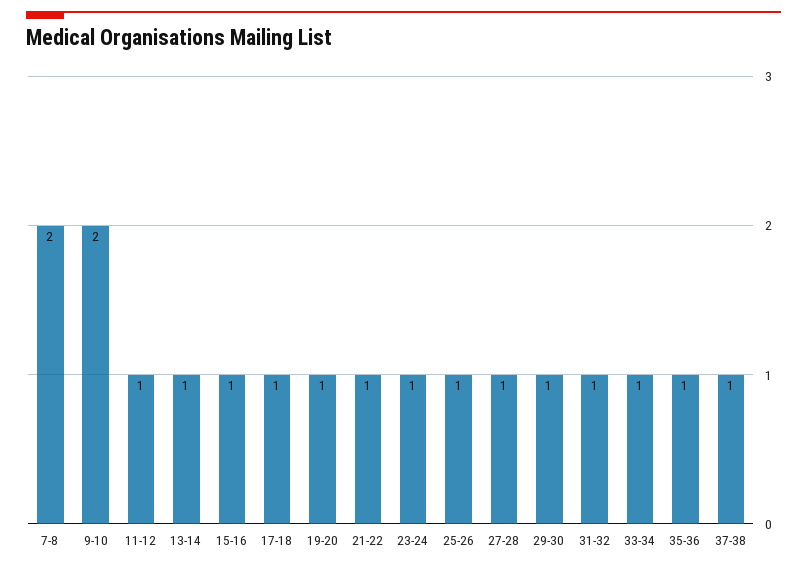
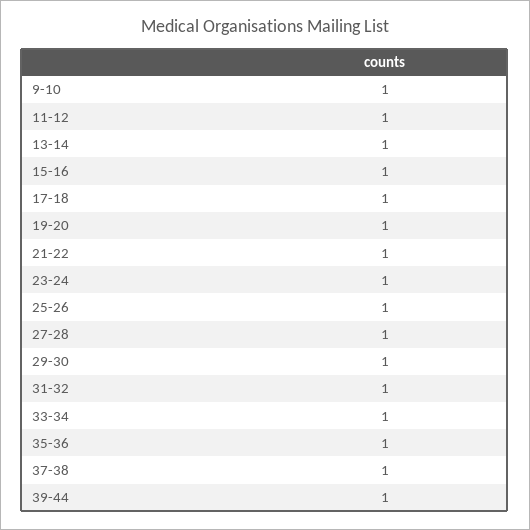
7-8: 2 -> none
9-10: 2 -> 1
39-44: none -> 1

